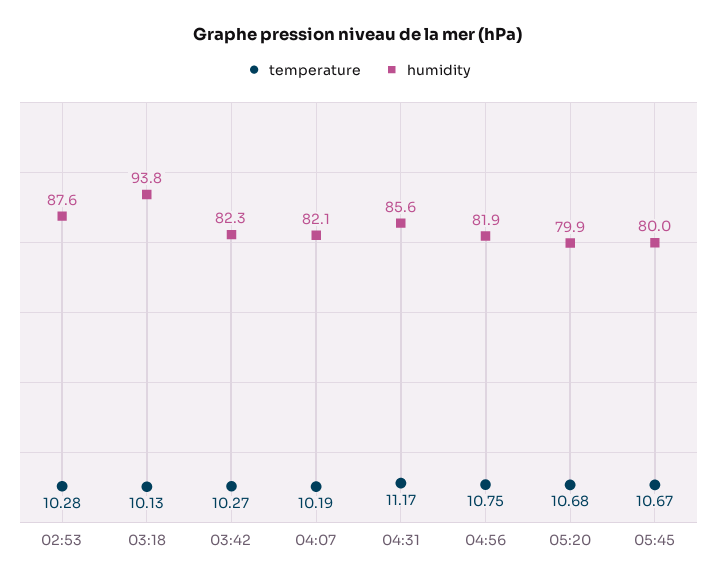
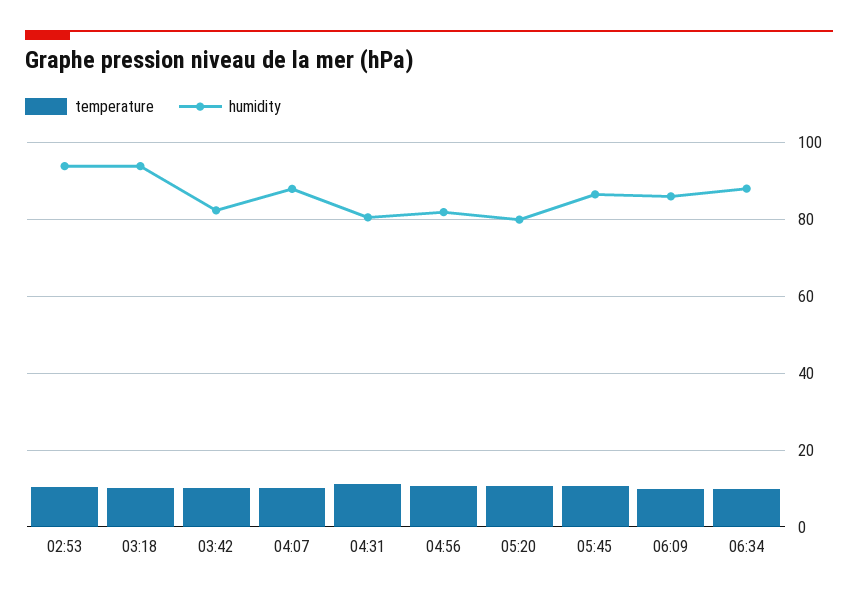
humidity, 02:53: 87.6 -> 94
humidity, 04:07: 82.1 -> 88
humidity, 04:31: 85.6 -> 80
humidity, 05:45: 80 -> 86
temperature, 06:09: none -> 10
humidity, 06:09: none -> 86
temperature, 06:34: none -> 10
humidity, 06:34: none -> 88

